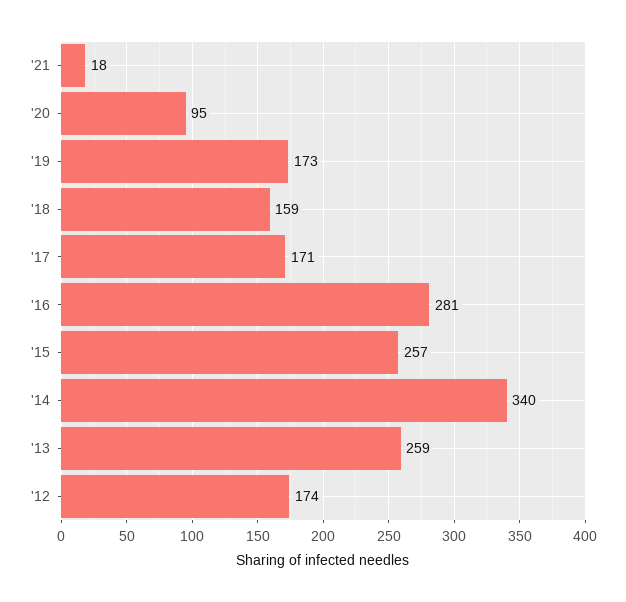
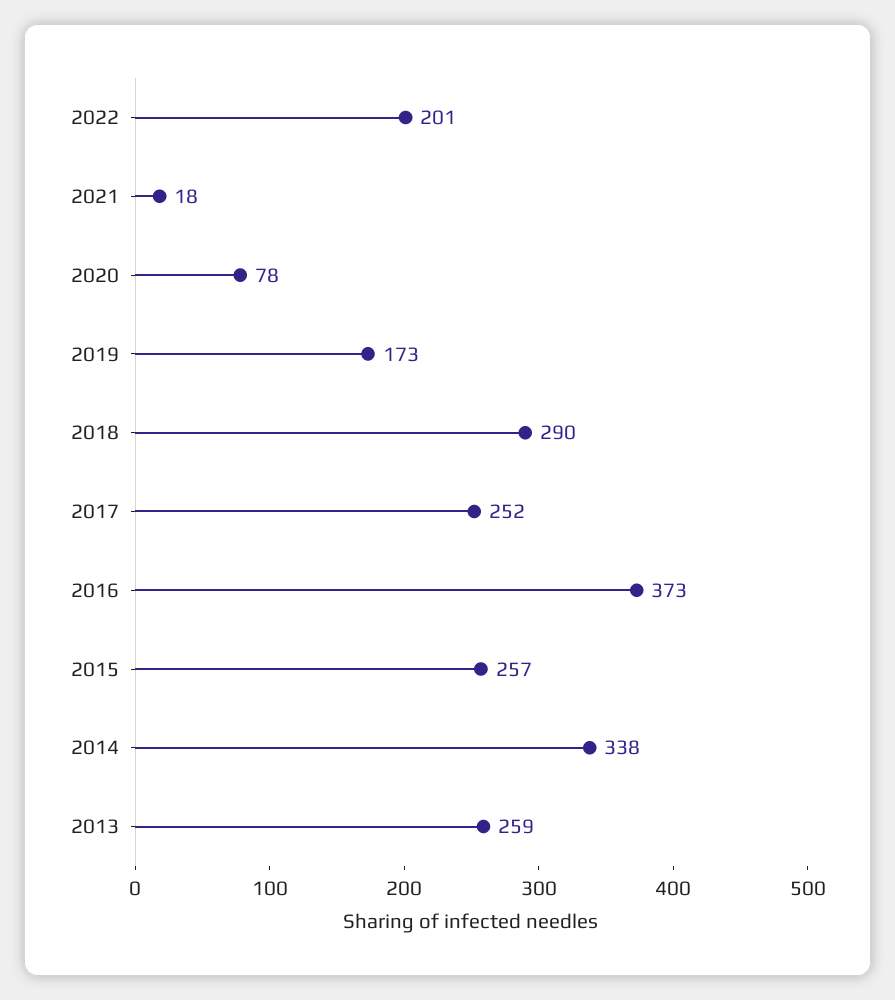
'20: 95 -> 78
'18: 159 -> 290
'17: 171 -> 252
'16: 281 -> 373
'14: 340 -> 338
'12: 174 -> none
2022: none -> 201

